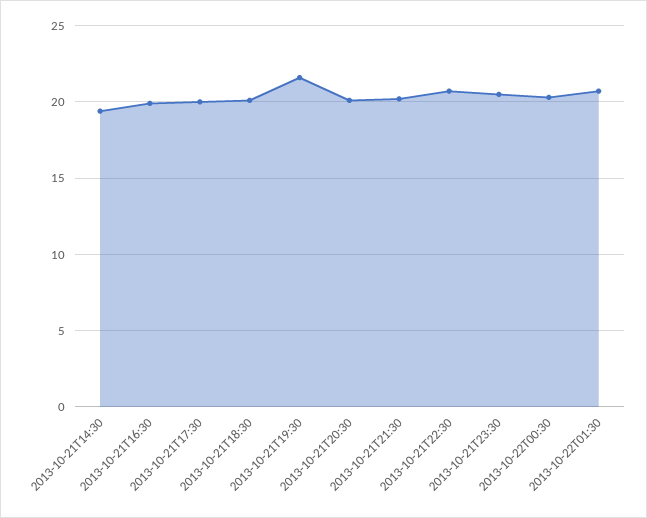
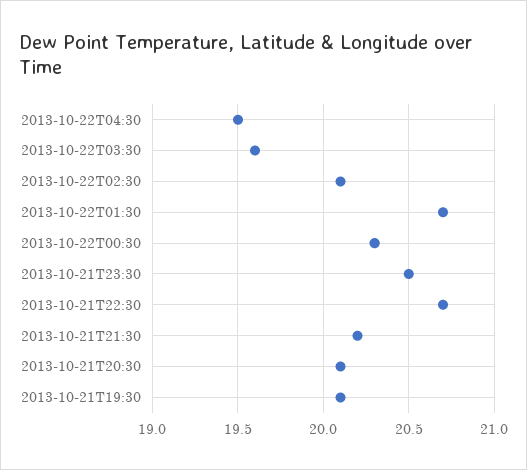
2013-10-21T14:30: 19.5 -> none
2013-10-21T16:30: 20 -> none
2013-10-21T17:30: 20 -> none
2013-10-21T18:30: 20 -> none
2013-10-21T19:30: 21.5 -> 20.1
2013-10-22T04:30: none -> 19.5
2013-10-22T03:30: none -> 19.6
2013-10-22T02:30: none -> 20.1

